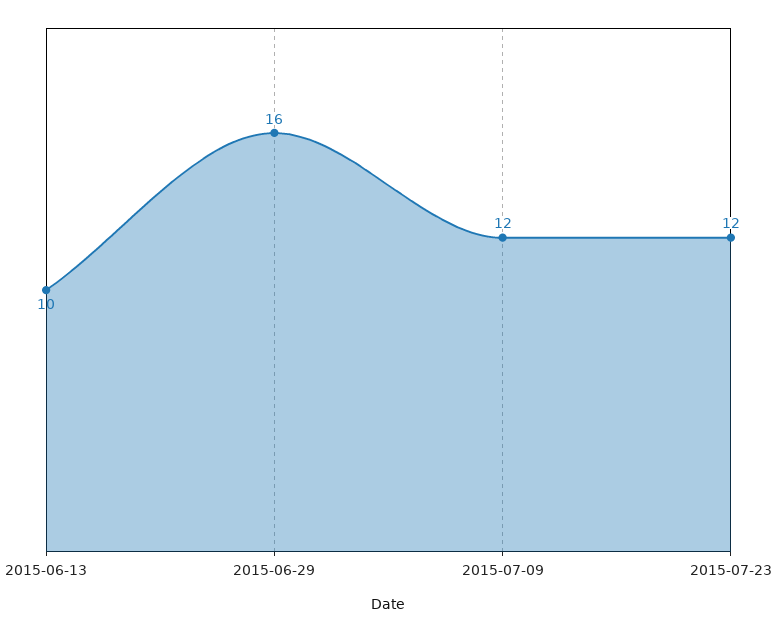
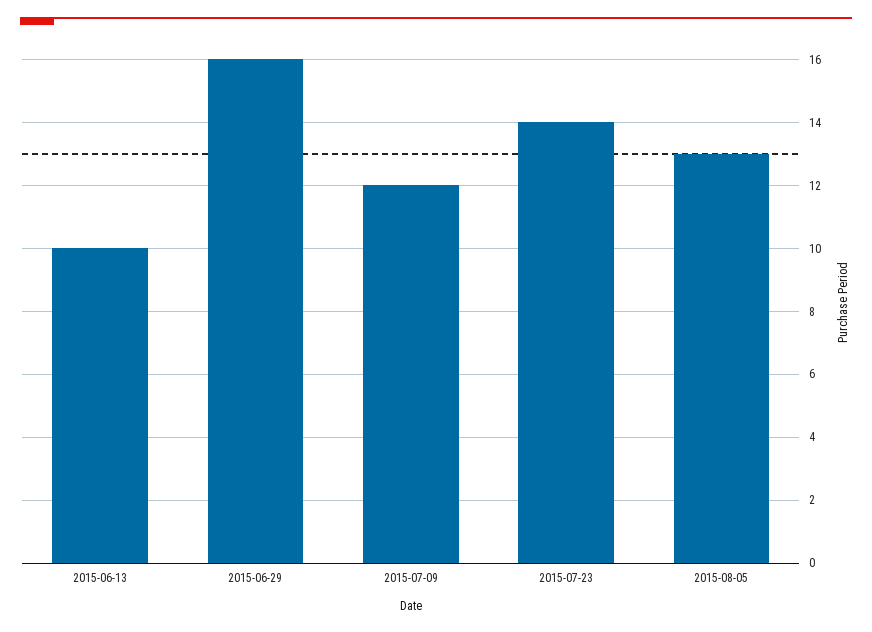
2015-07-23: 12 -> 14
2015-08-05: none -> 13

